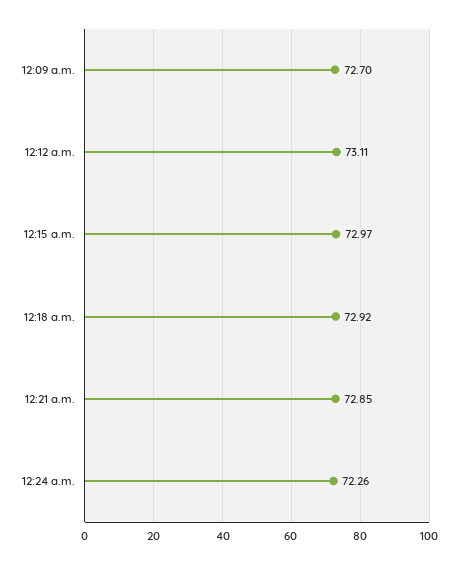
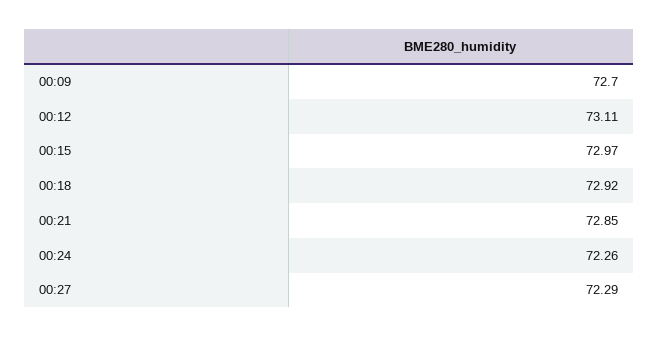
00:27: none -> 72.29

